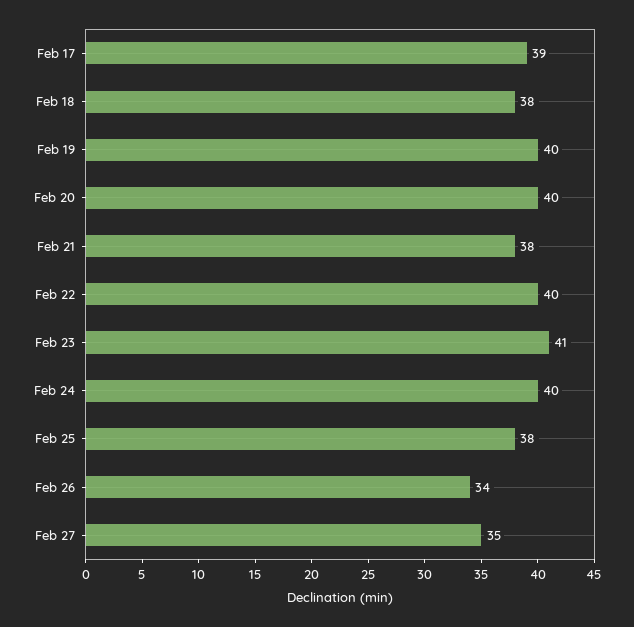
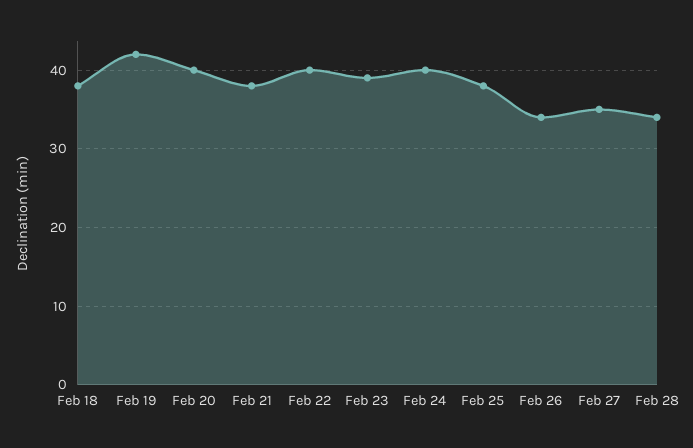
Feb 17: 39 -> none
Feb 19: 40 -> 42
Feb 23: 41 -> 39
Feb 28: none -> 34

